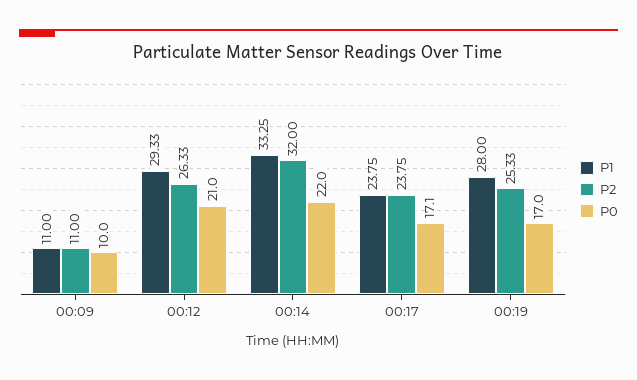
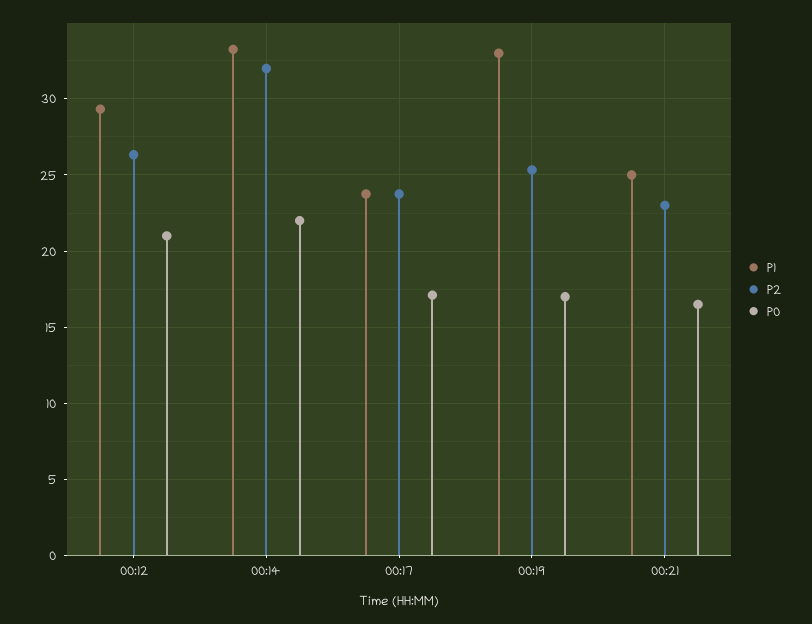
P1, 00:09: 11 -> none
P2, 00:09: 11 -> none
P0, 00:09: 10 -> none
P1, 00:19: 28 -> 33
P1, 00:21: none -> 25
P2, 00:21: none -> 23
P0, 00:21: none -> 16.5

